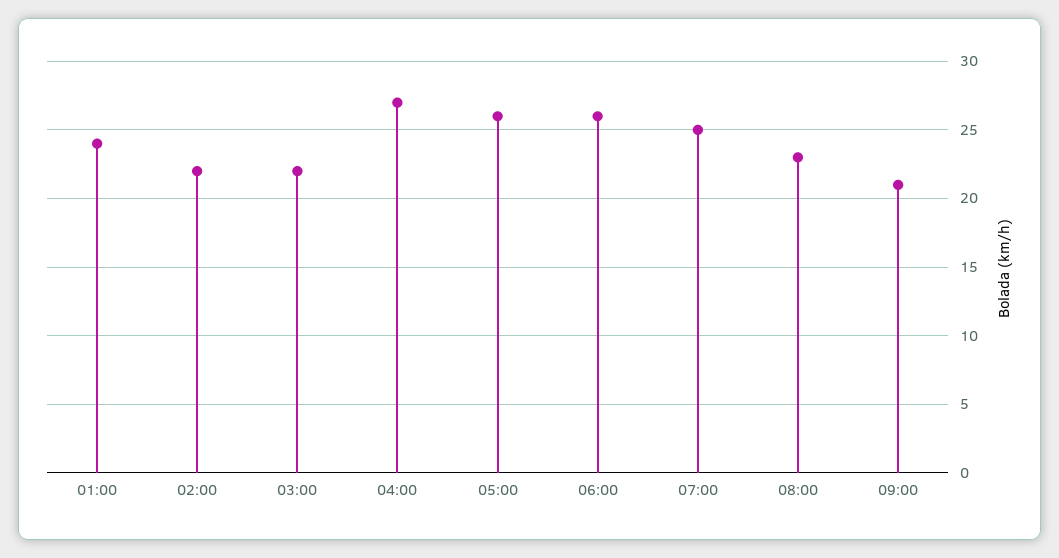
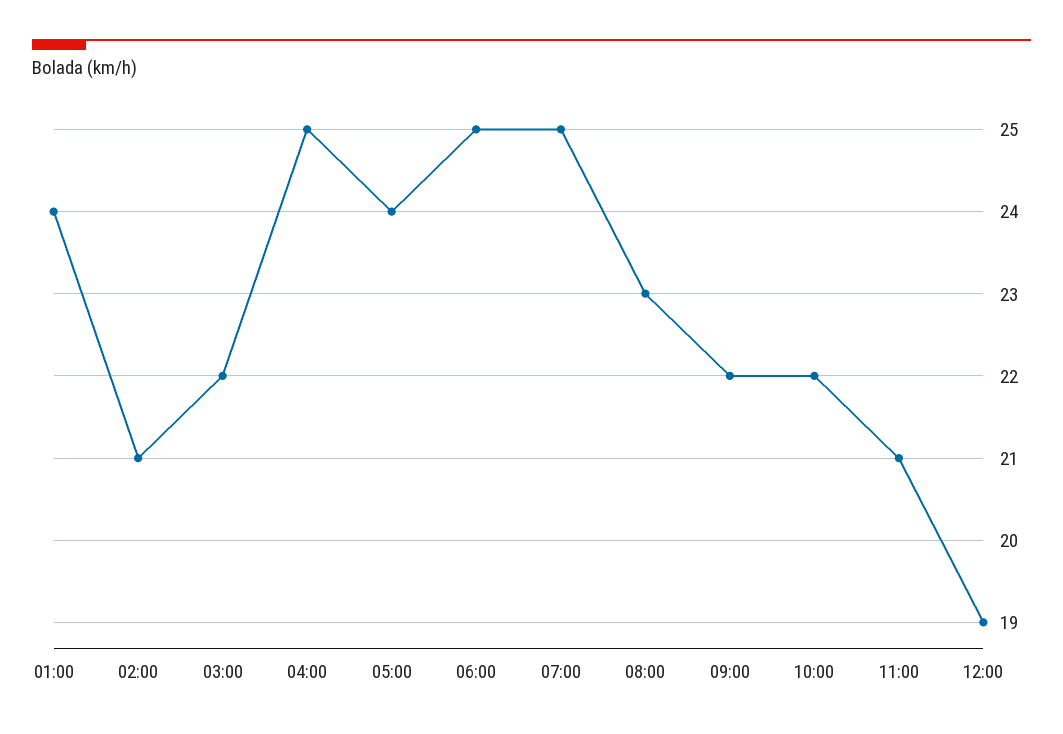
02:00: 22 -> 21
04:00: 27 -> 25
05:00: 26 -> 24
06:00: 26 -> 25
09:00: 21 -> 22
10:00: none -> 22
11:00: none -> 21
12:00: none -> 19

